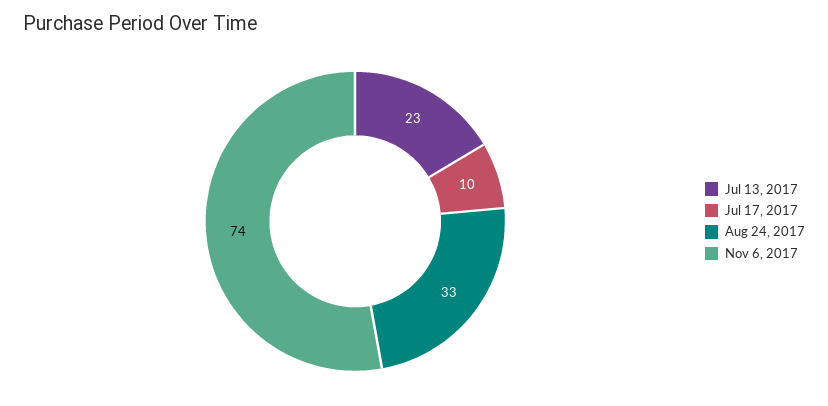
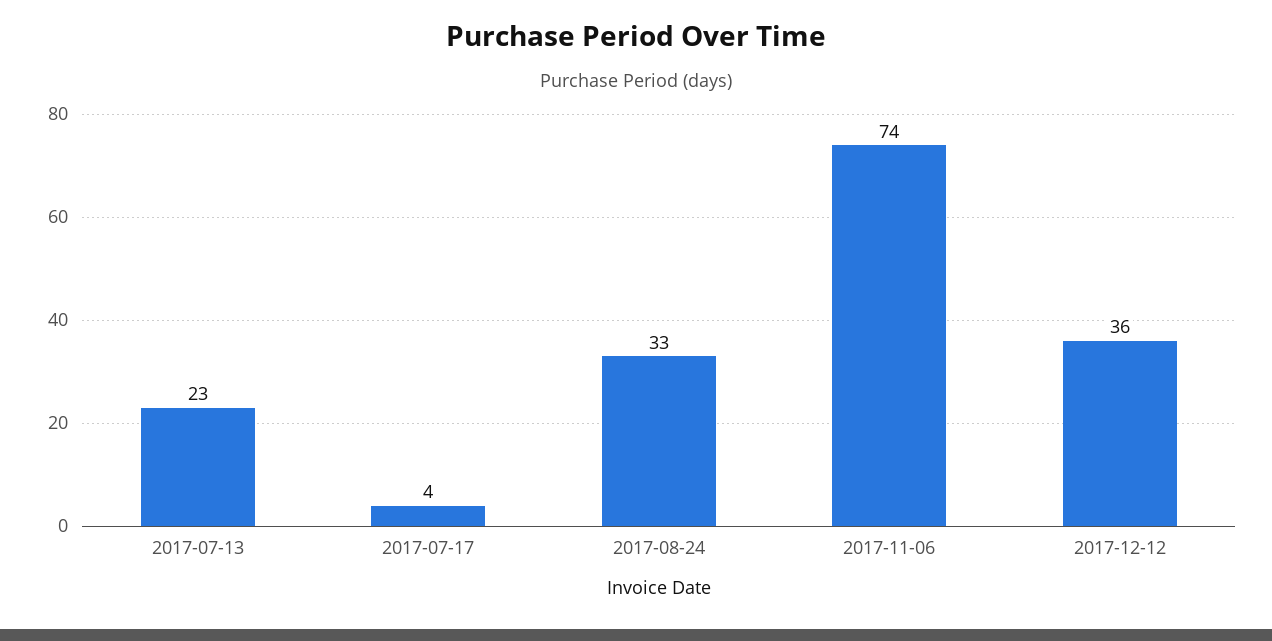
Jul 17, 2017: 10 -> 4
2017-12-12: none -> 36

